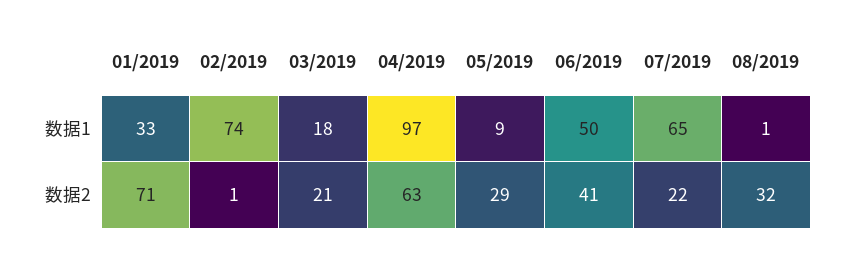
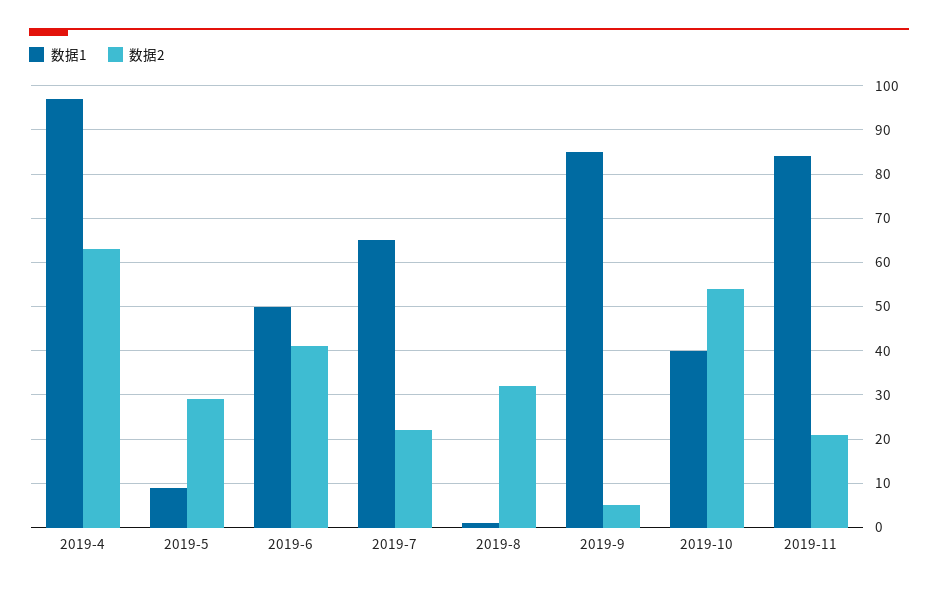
数据1, 01/2019: 33 -> none
数据1, 02/2019: 74 -> none
数据1, 03/2019: 18 -> none
数据2, 01/2019: 71 -> none
数据2, 02/2019: 1 -> none
数据2, 03/2019: 21 -> none
数据1, 2019-9: none -> 85
数据2, 2019-9: none -> 5
数据1, 2019-10: none -> 40
数据2, 2019-10: none -> 55
数据1, 2019-11: none -> 85
数据2, 2019-11: none -> 20

